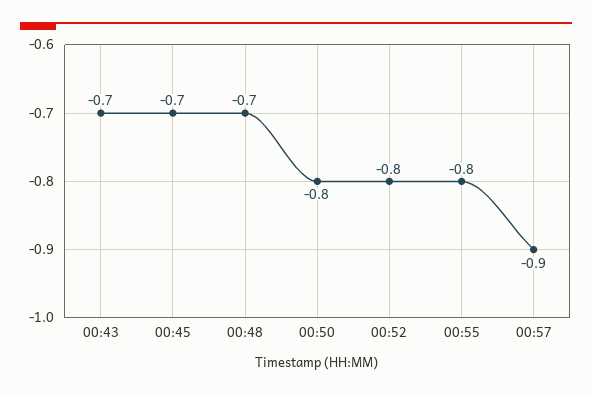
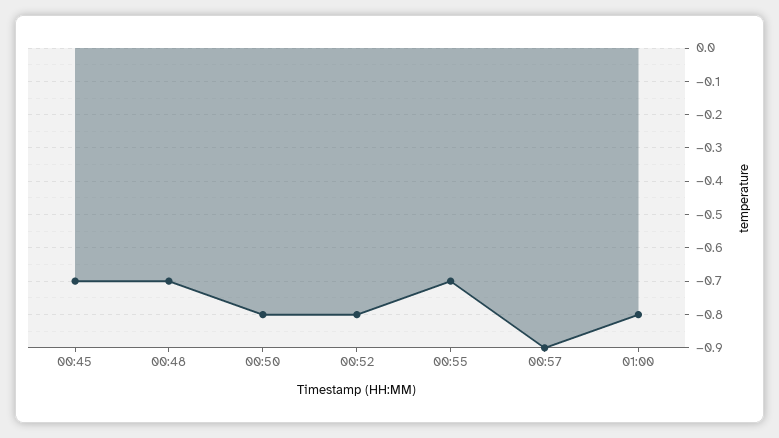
00:43: -0.7 -> none
00:55: -0.8 -> -0.7
01:00: none -> -0.8

